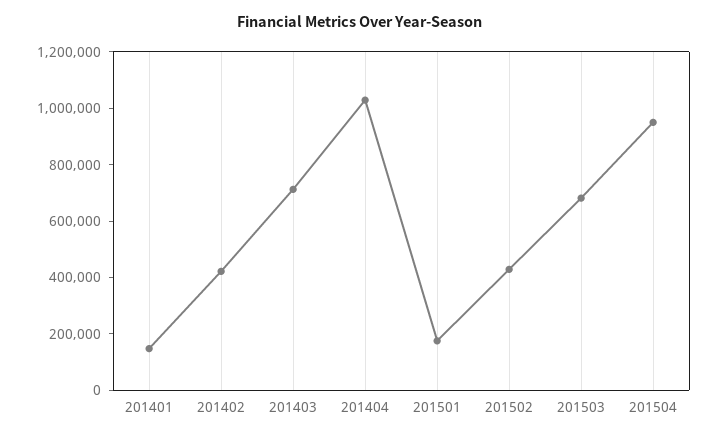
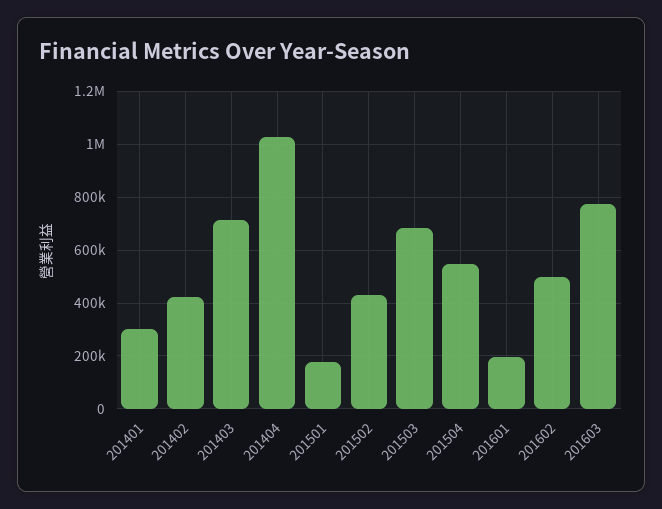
201401: 150000 -> 300000
201504: 950000 -> 550000
201601: none -> 200000
201602: none -> 500000
201603: none -> 775000

